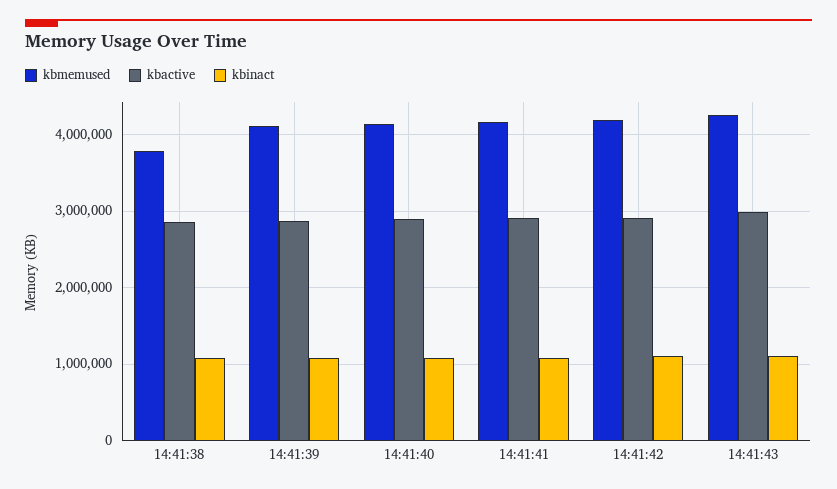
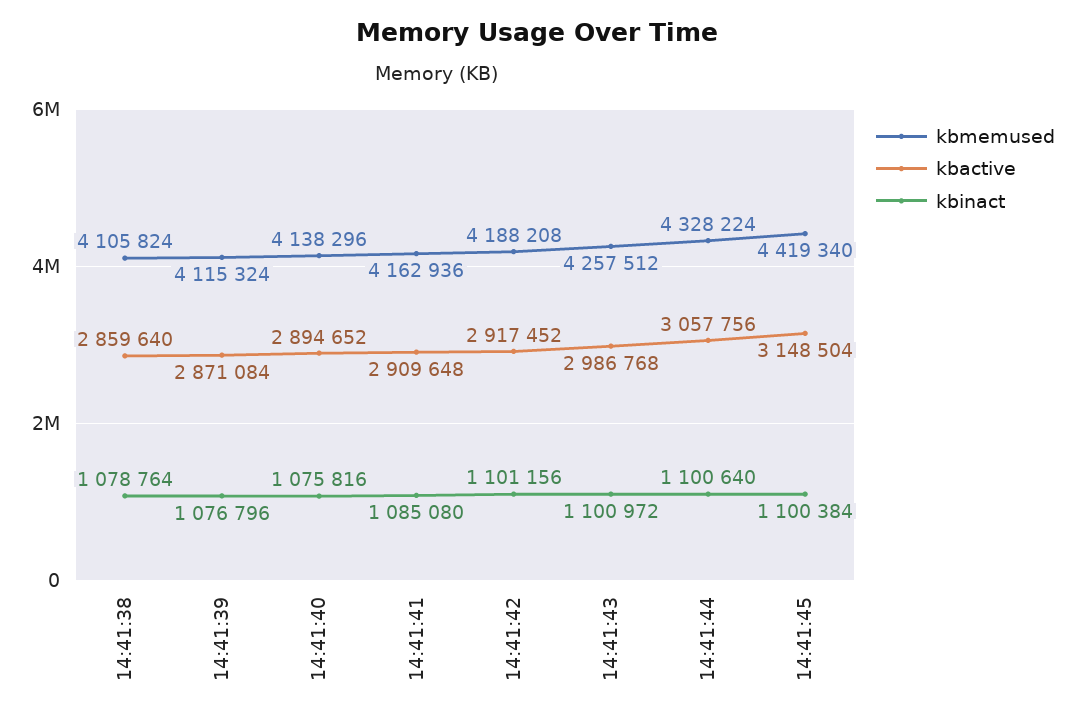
kbmemused, 14:41:38: 3800000 -> 4105824
kbmemused, 14:41:44: none -> 4328224
kbactive, 14:41:44: none -> 3057756
kbinact, 14:41:44: none -> 1100640
kbmemused, 14:41:45: none -> 4419340
kbactive, 14:41:45: none -> 3148504
kbinact, 14:41:45: none -> 1100384

